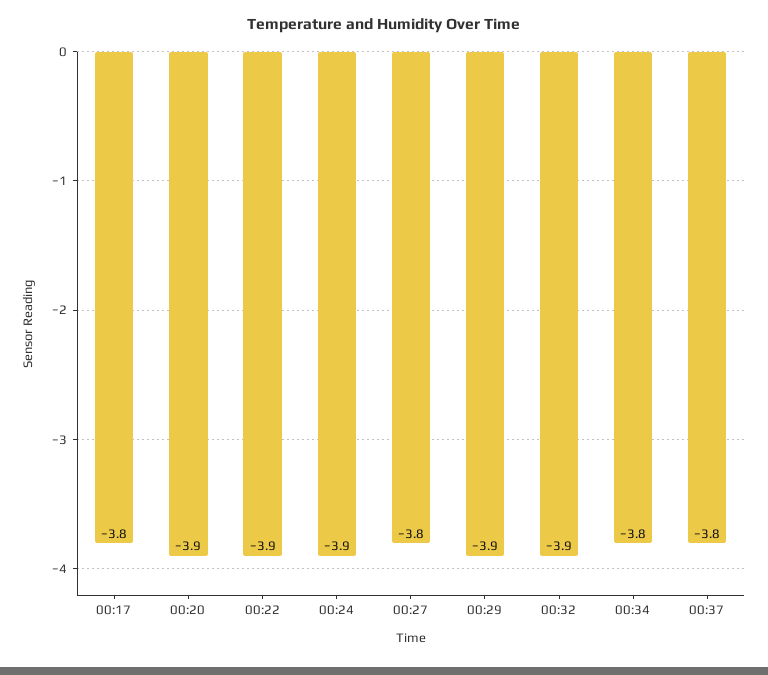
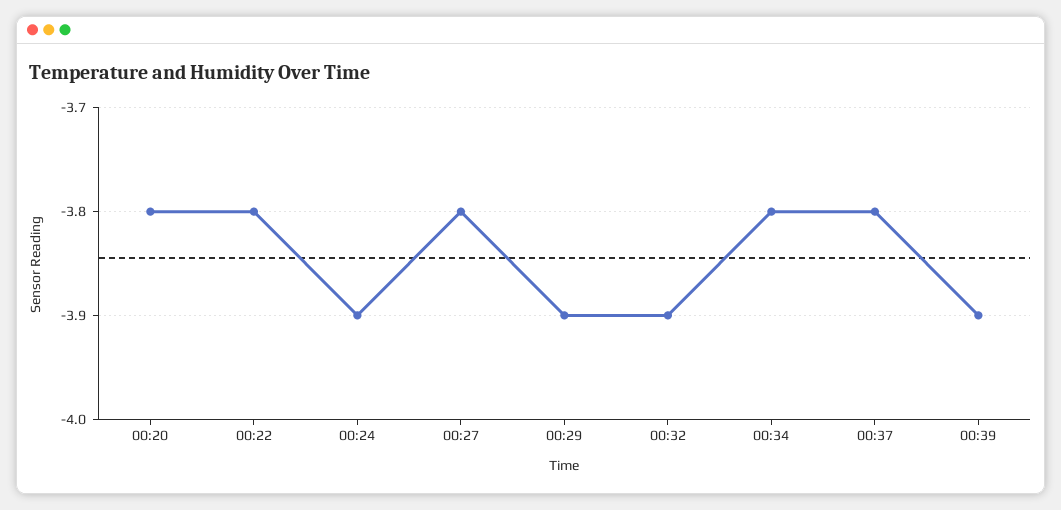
00:17: -3.8 -> none
00:20: -3.9 -> -3.8
00:22: -3.9 -> -3.8
00:39: none -> -3.9

